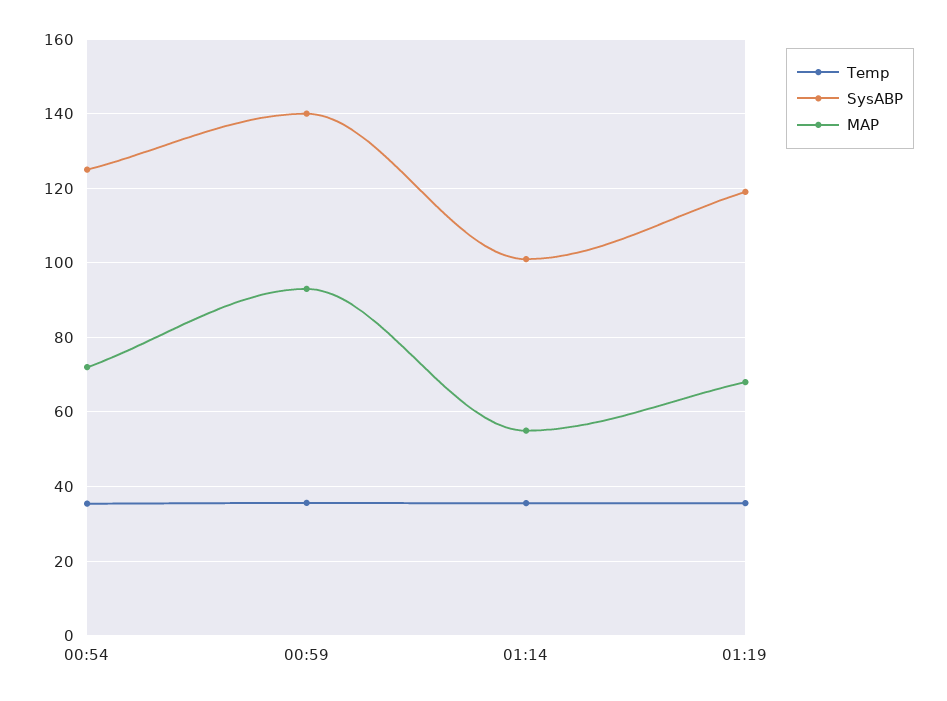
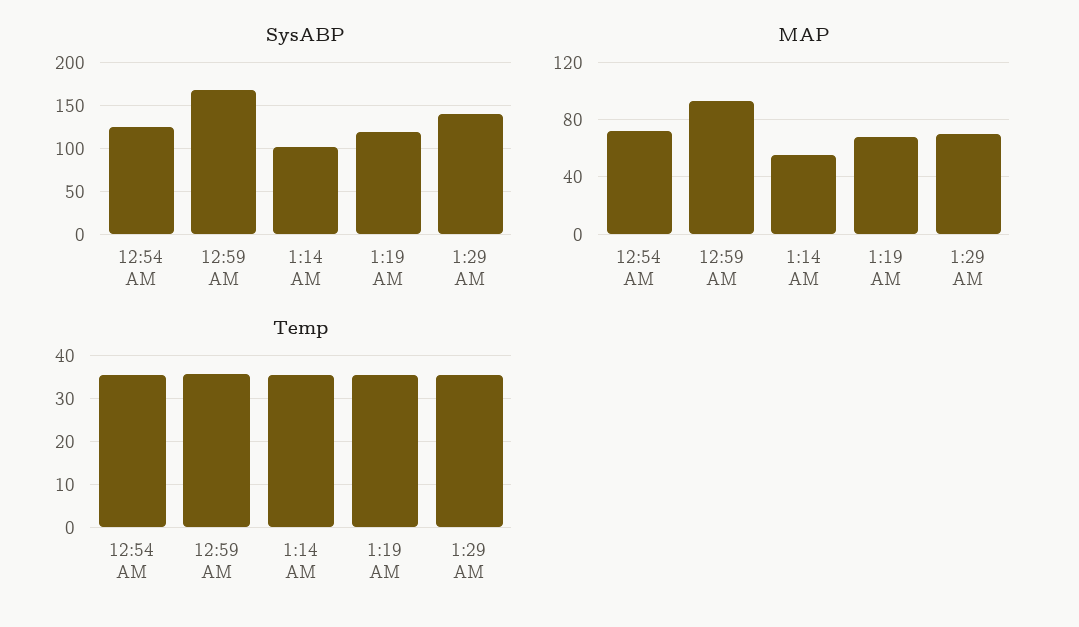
SysABP, 00:59: 140 -> 170
SysABP, 1:29 AM: none -> 140
MAP, 1:29 AM: none -> 70
Temp, 1:29 AM: none -> 36

